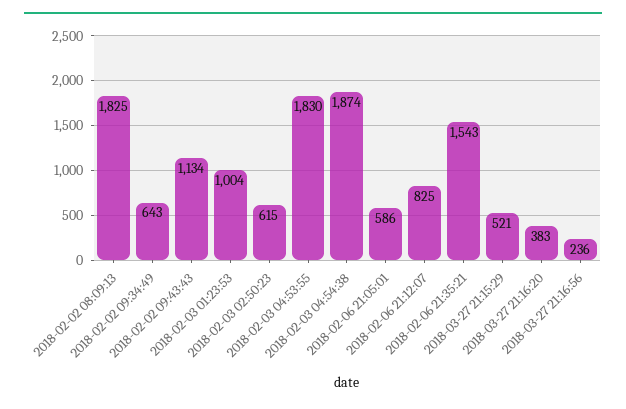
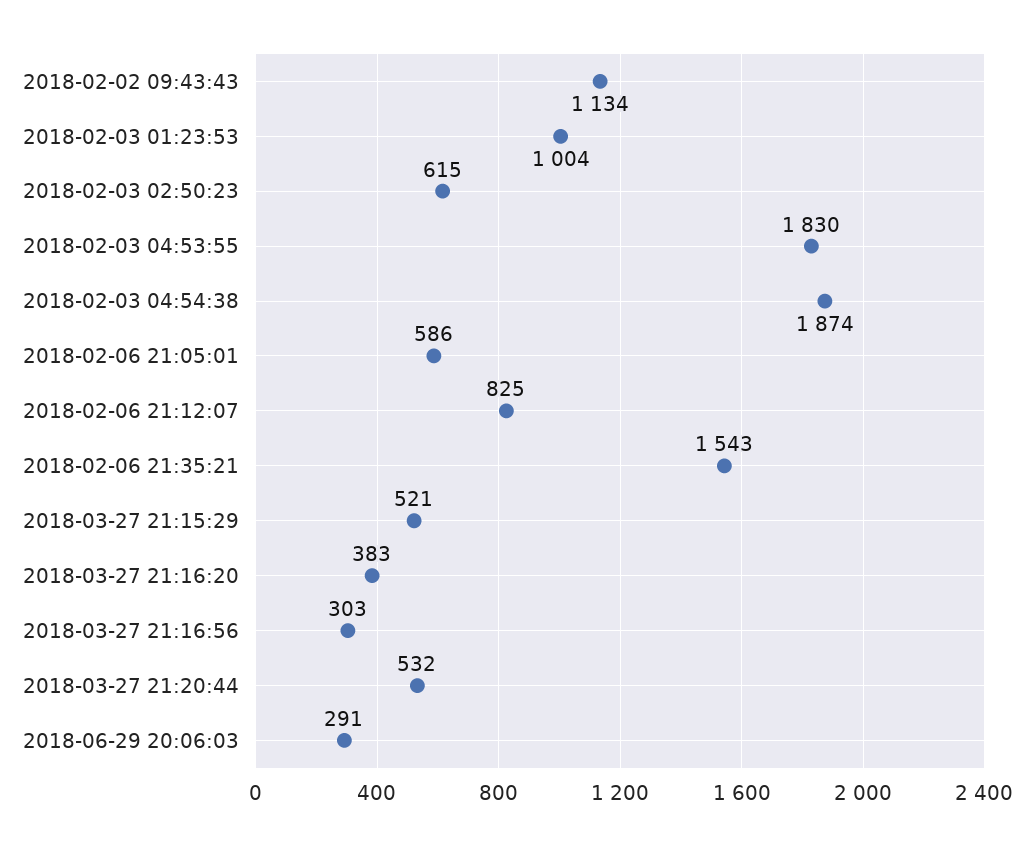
2018-02-02 08:09:13: 1825 -> none
2018-02-02 09:34:49: 643 -> none
2018-03-27 21:16:56: 236 -> 303
2018-03-27 21:20:44: none -> 532
2018-06-29 20:06:03: none -> 291

